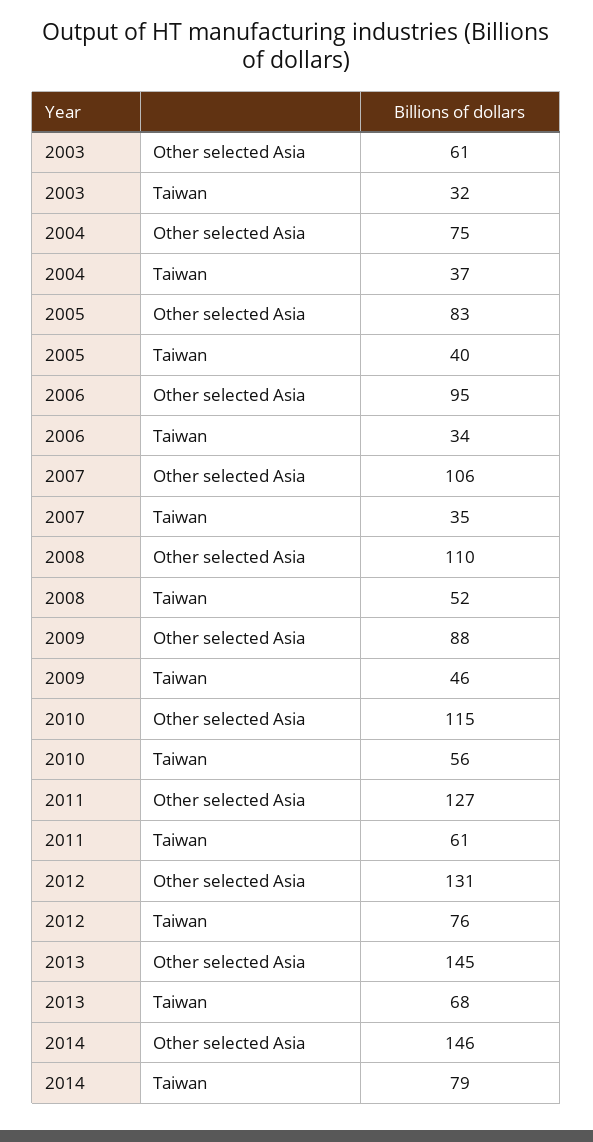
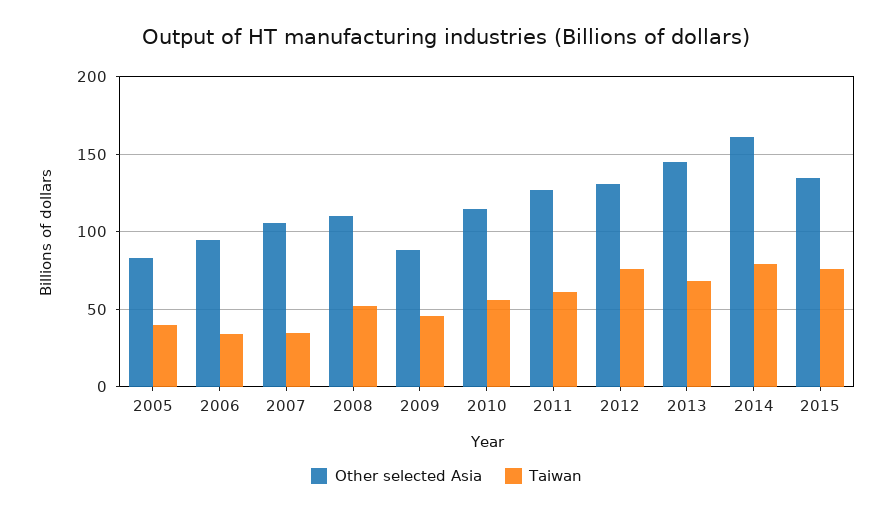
Other selected Asia, 2003: 61 -> none
Taiwan, 2003: 32 -> none
Other selected Asia, 2004: 75 -> none
Taiwan, 2004: 37 -> none
Other selected Asia, 2014: 146 -> 160
Other selected Asia, 2015: none -> 135
Taiwan, 2015: none -> 75

